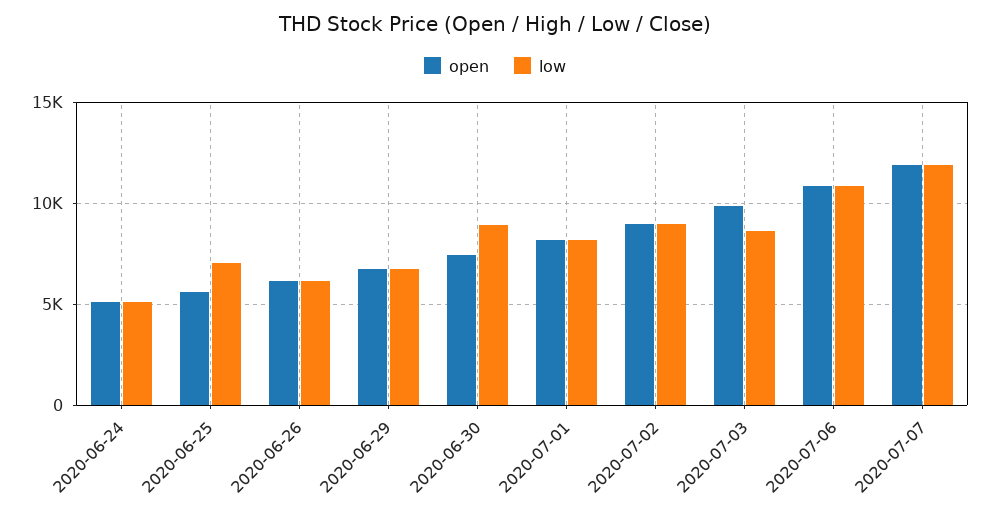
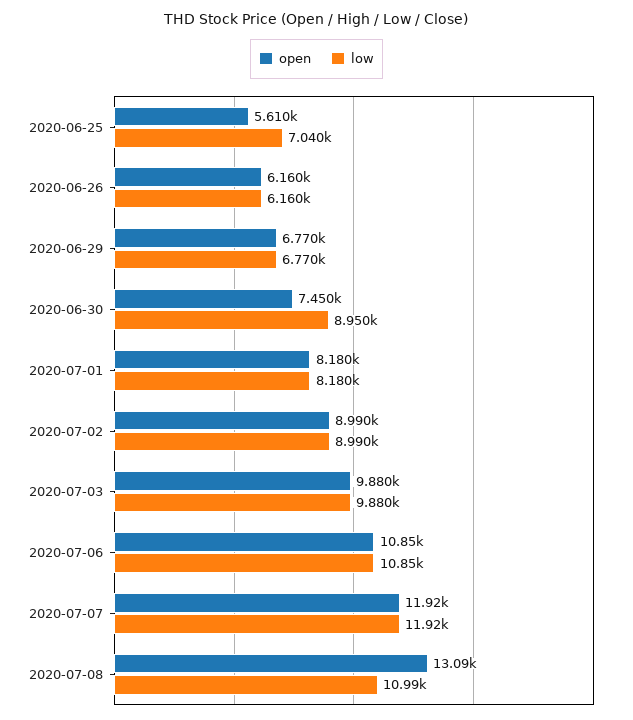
open, 2020-06-24: 5000 -> none
low, 2020-06-24: 5000 -> none
low, 2020-07-03: 8500 -> 9880
open, 2020-07-08: none -> 13090
low, 2020-07-08: none -> 10990

